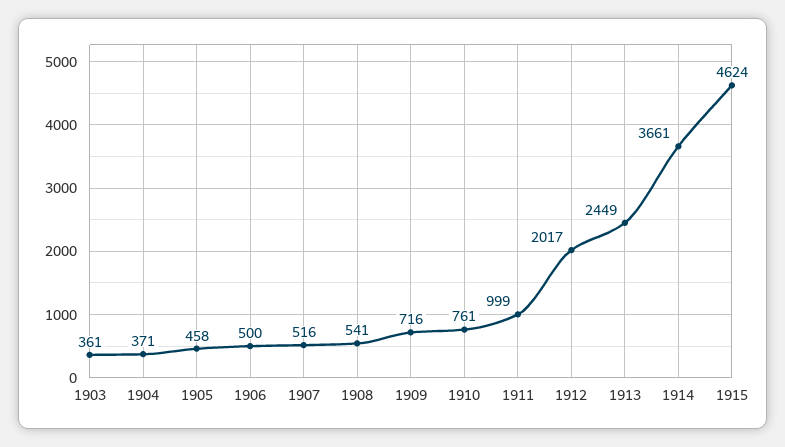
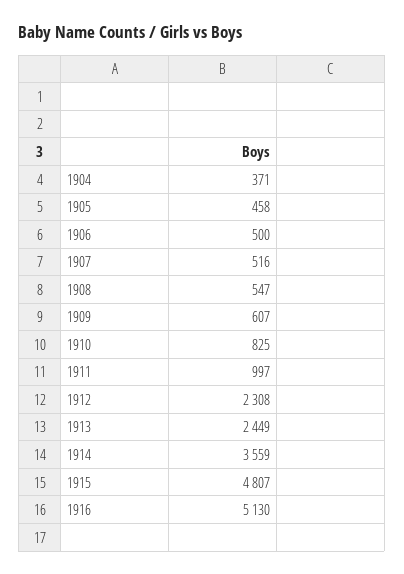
1903: 361 -> none
1908: 541 -> 547
1909: 716 -> 607
1910: 761 -> 825
1911: 999 -> 997
1912: 2017 -> 2308
1914: 3661 -> 3559
1915: 4624 -> 4807
1916: none -> 5130

